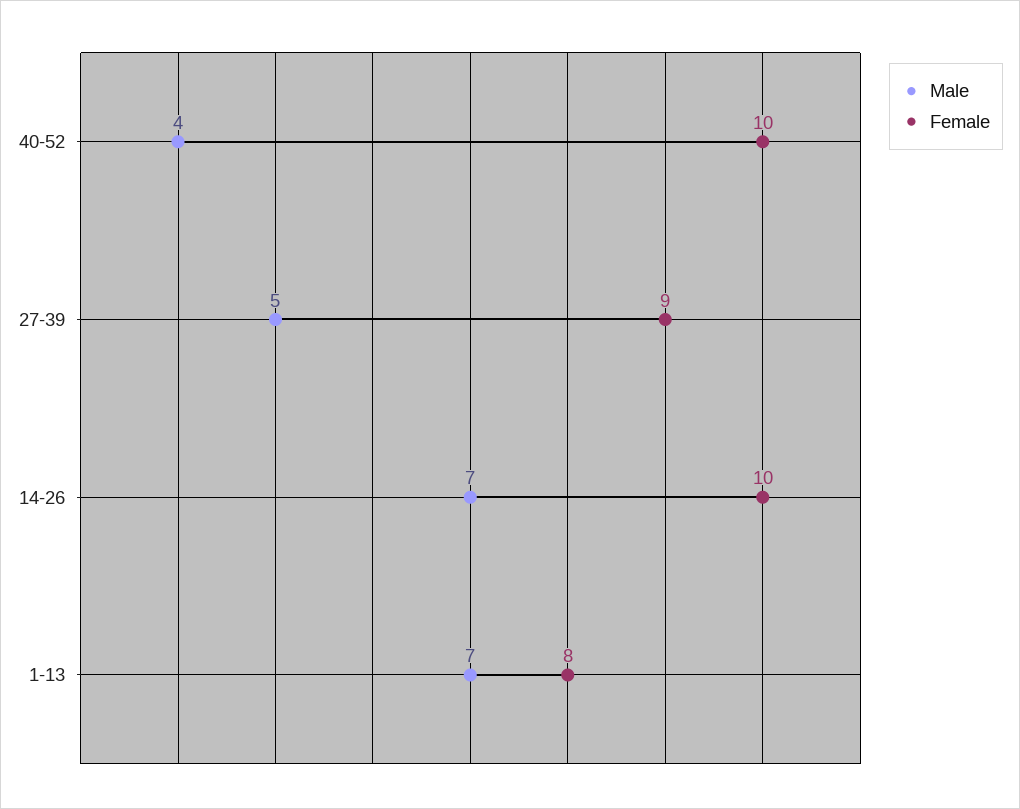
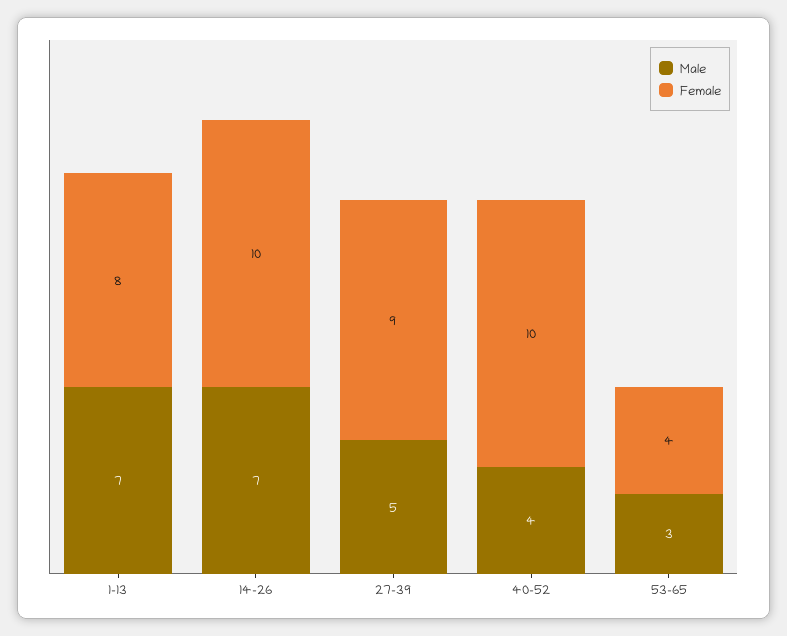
Male, 53-65: none -> 3
Female, 53-65: none -> 4

